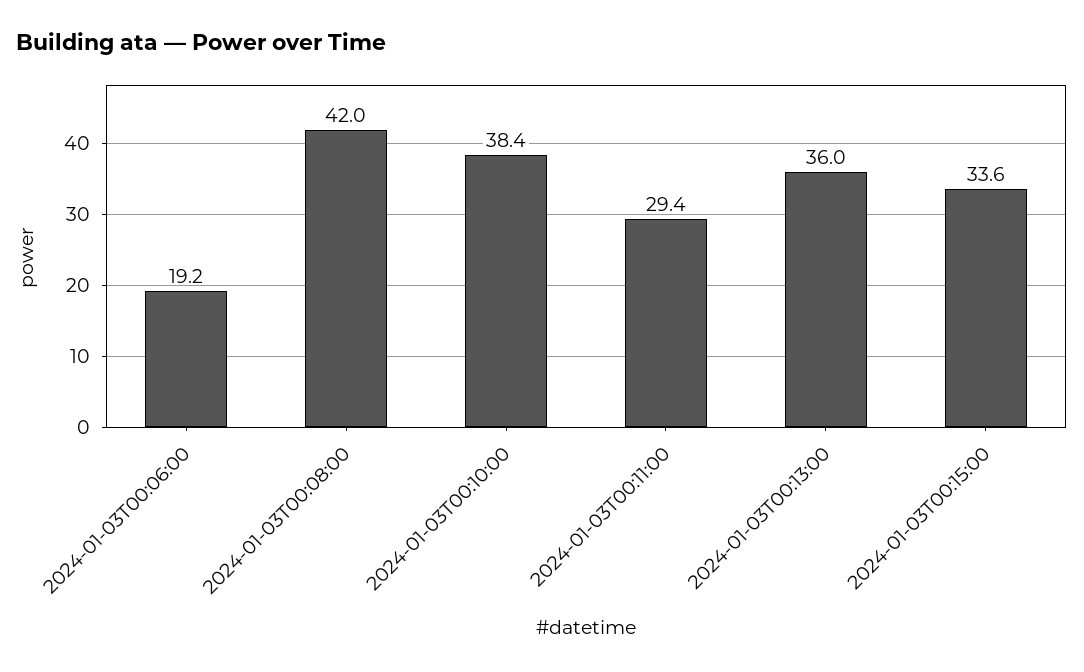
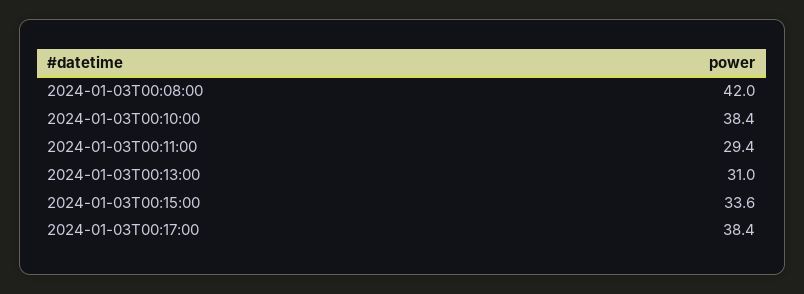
2024-01-03T00:06:00: 19.2 -> none
2024-01-03T00:13:00: 36 -> 31
2024-01-03T00:17:00: none -> 38.4

